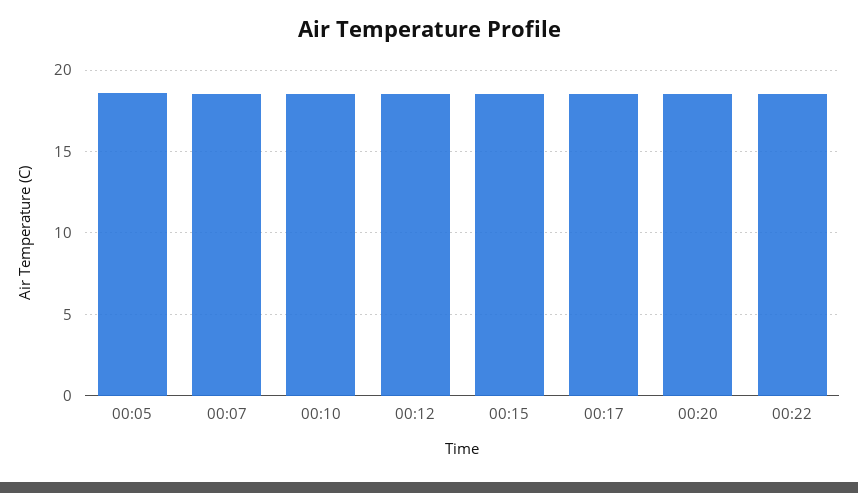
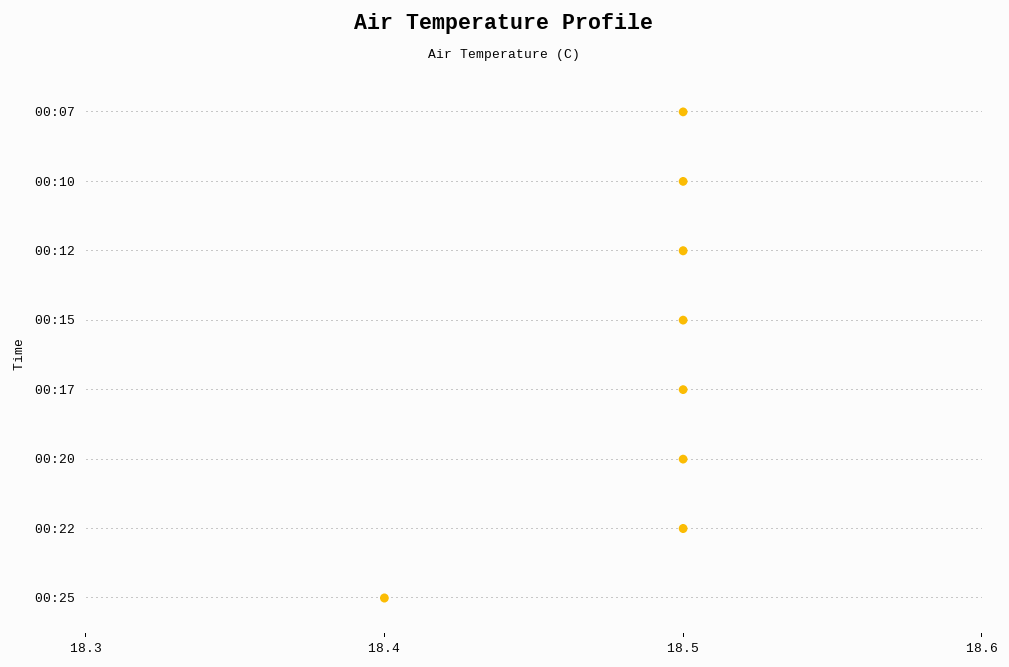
00:05: 18.5 -> none
00:25: none -> 18.4

